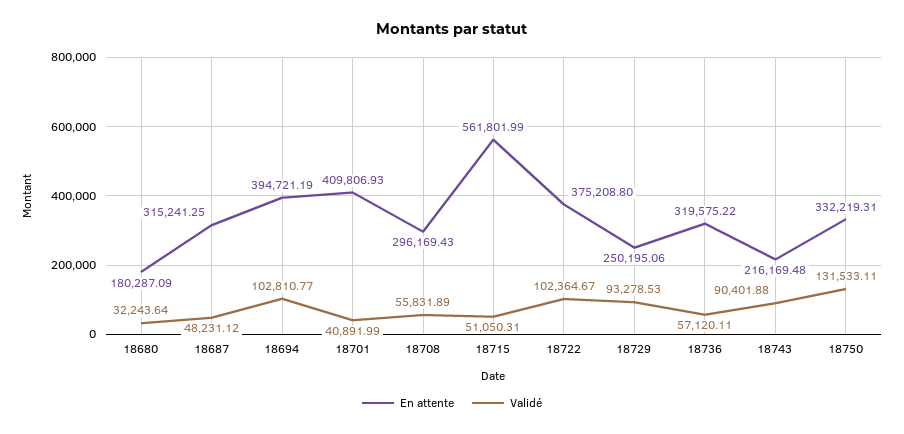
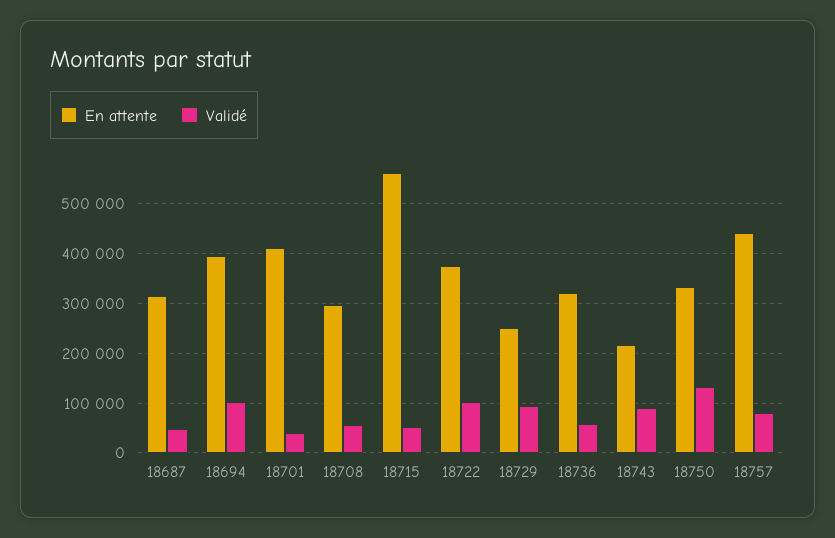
En attente, 18680: 180287.09 -> none
Validé, 18680: 32243.64 -> none
En attente, 18757: none -> 440000
Validé, 18757: none -> 80000

